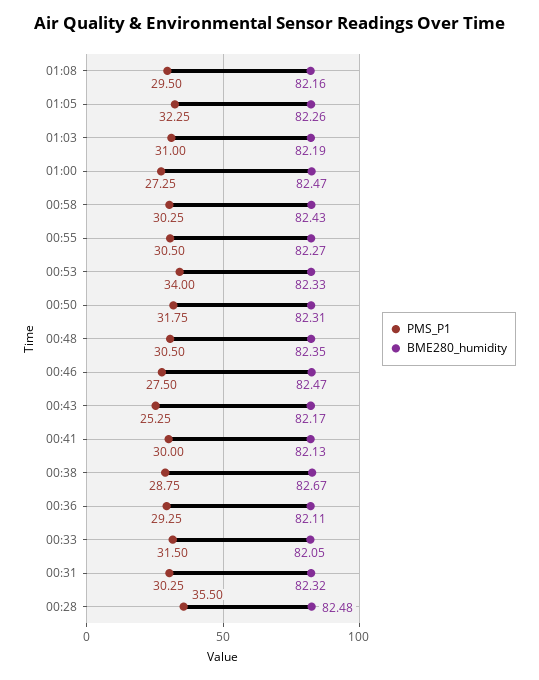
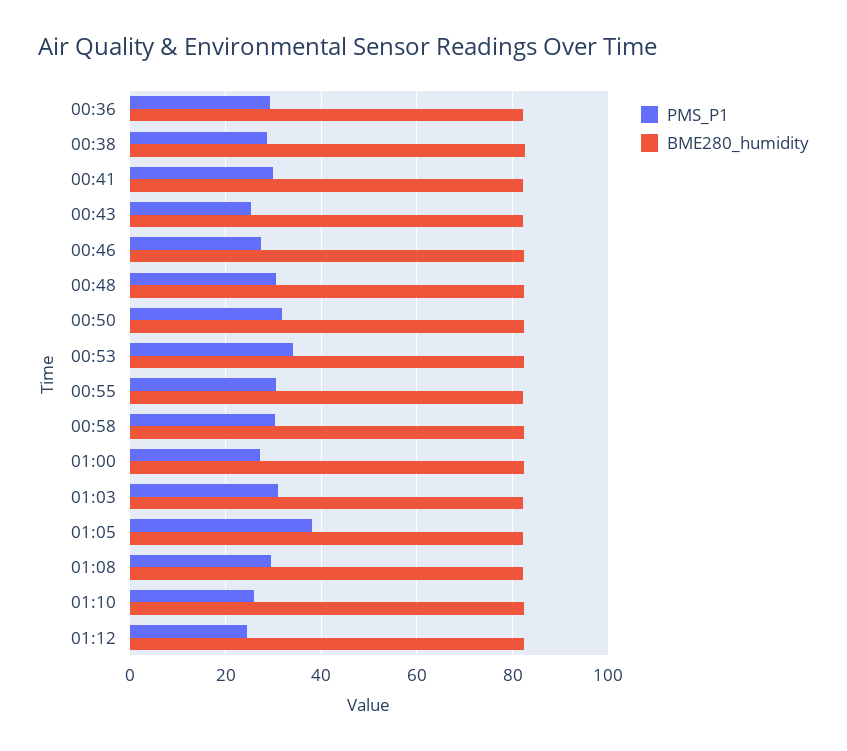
PMS_P1, 01:05: 32.25 -> 38
PMS_P1, 00:33: 31.5 -> none
BME280_humidity, 00:33: 82.05 -> none
PMS_P1, 00:31: 30.25 -> none
BME280_humidity, 00:31: 82.32 -> none
PMS_P1, 00:28: 35.5 -> none
BME280_humidity, 00:28: 82.48 -> none
PMS_P1, 01:10: none -> 26
BME280_humidity, 01:10: none -> 82
PMS_P1, 01:12: none -> 24
BME280_humidity, 01:12: none -> 82

